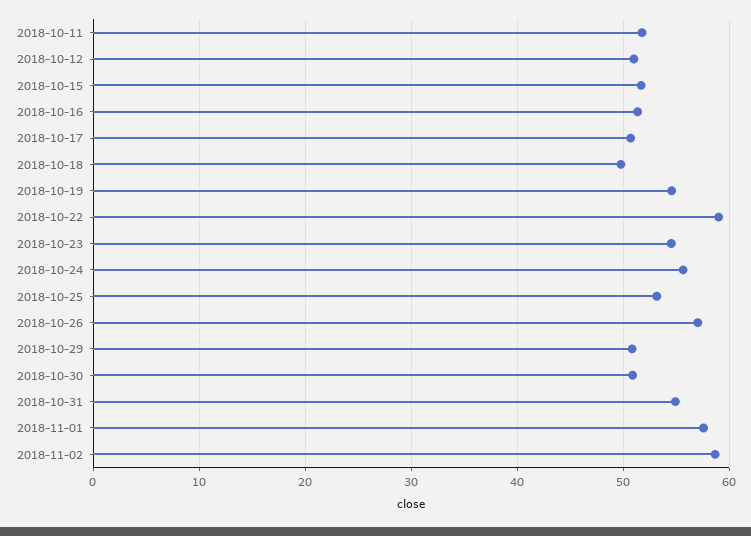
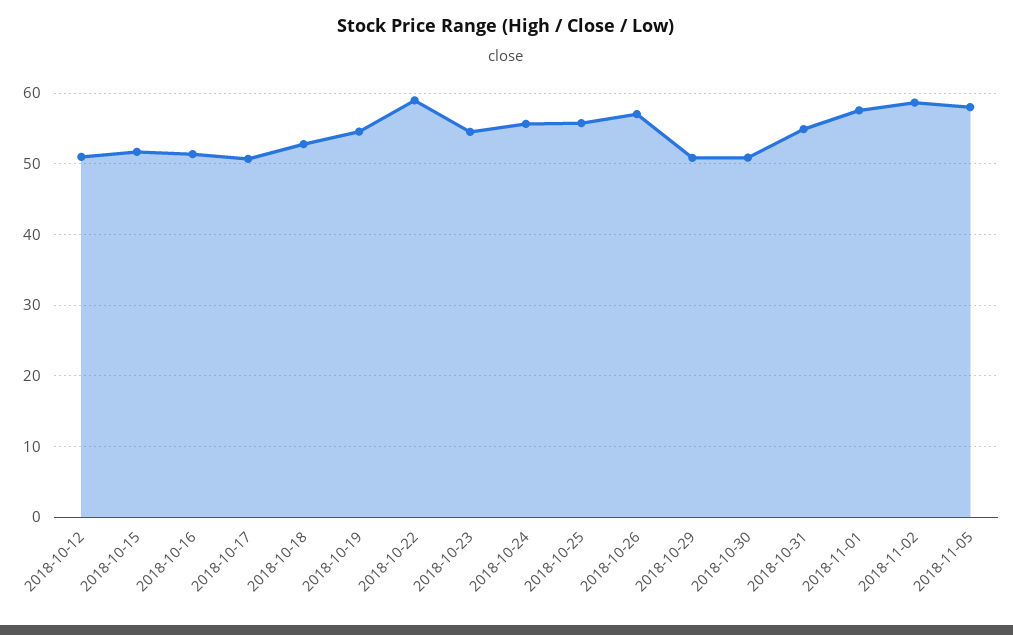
2018-10-11: 52 -> none
2018-10-18: 50 -> 53
2018-10-25: 53 -> 56
2018-11-05: none -> 58

